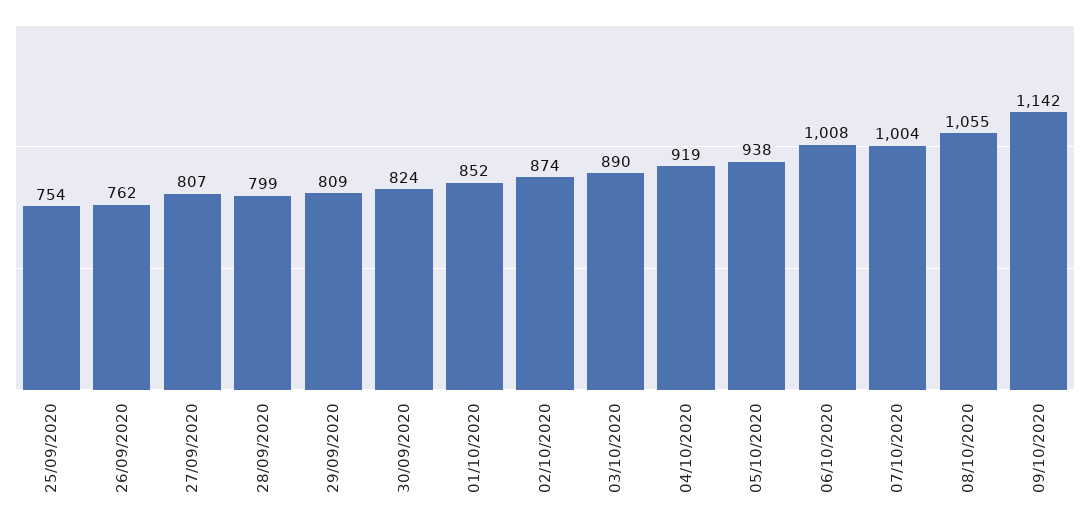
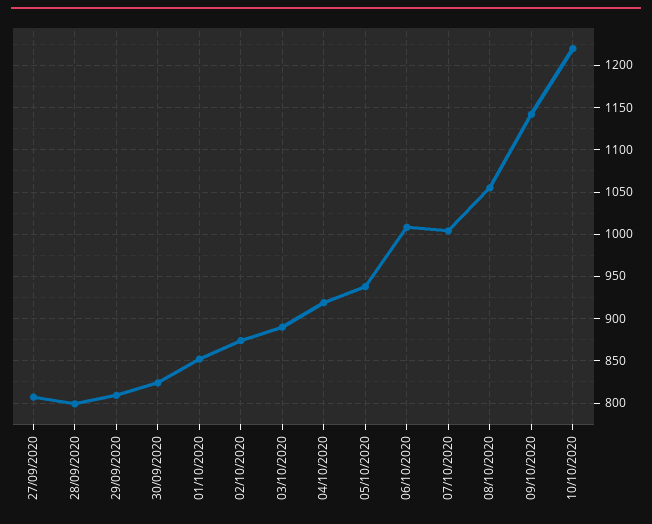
25/09/2020: 754 -> none
26/09/2020: 762 -> none
10/10/2020: none -> 1220

